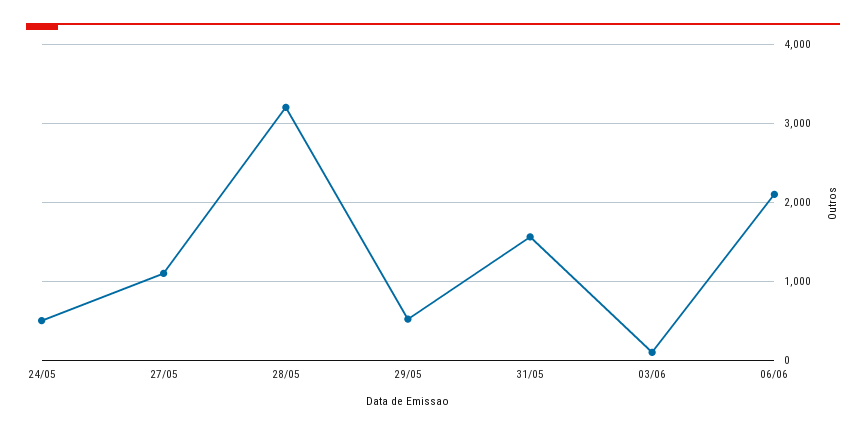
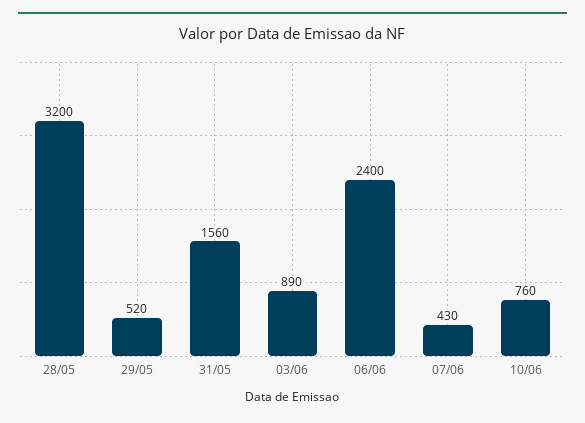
24/05: 500 -> none
27/05: 1100 -> none
03/06: 100 -> 890
06/06: 2100 -> 2400
07/06: none -> 430
10/06: none -> 760

